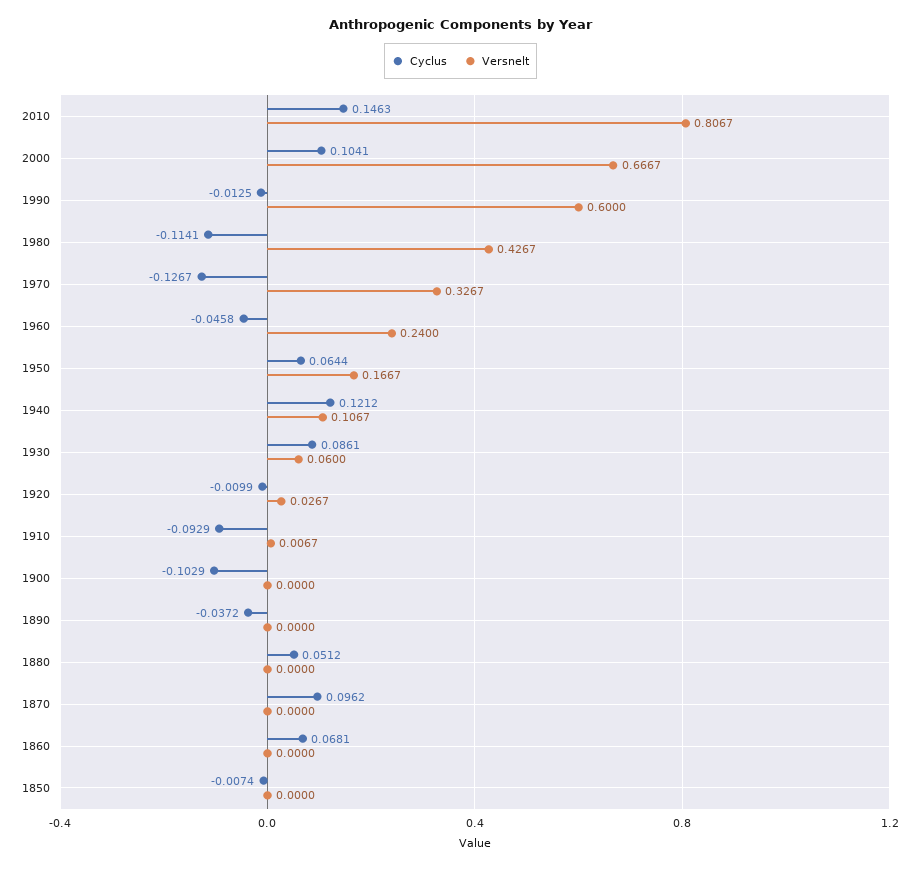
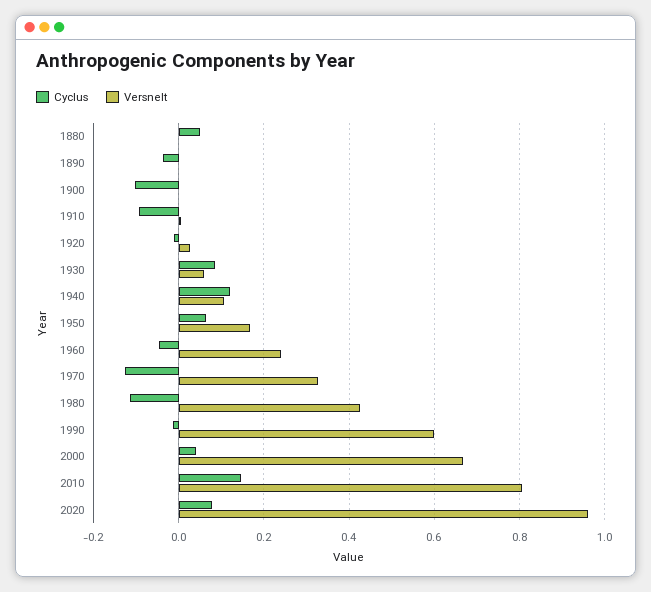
Cyclus, 2000: 0.1041 -> 0.04
Cyclus, 1870: 0.0962 -> none
Versnelt, 1870: 0 -> none
Cyclus, 1860: 0.0681 -> none
Versnelt, 1860: 0 -> none
Cyclus, 1850: -0.0074 -> none
Versnelt, 1850: 0 -> none
Cyclus, 2020: none -> 0.08
Versnelt, 2020: none -> 0.96

